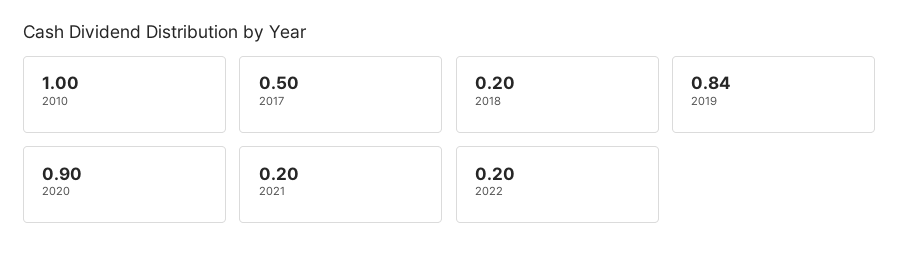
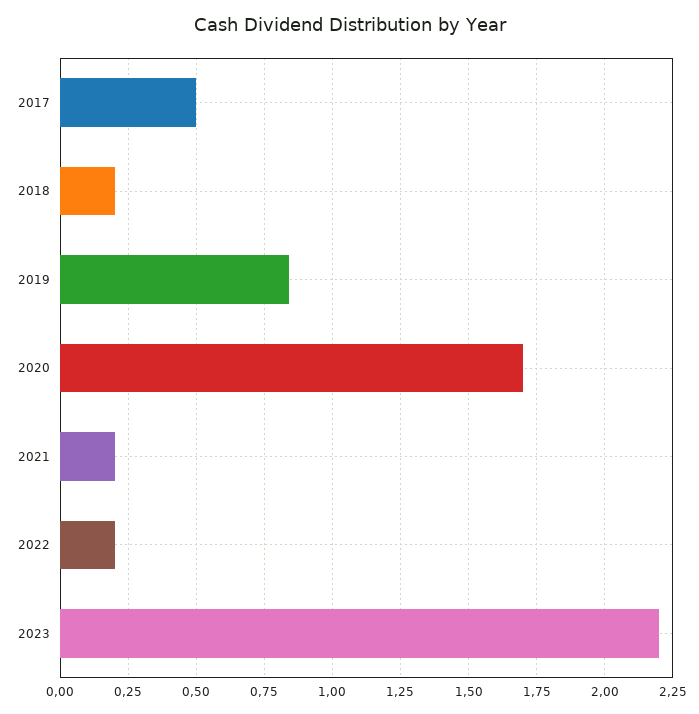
2010: 1 -> none
2020: 0.9 -> 1.7
2023: none -> 2.2

